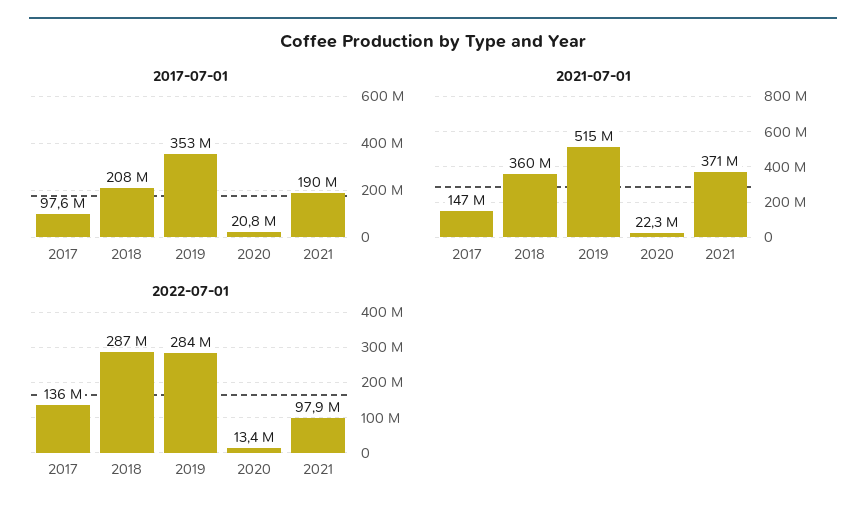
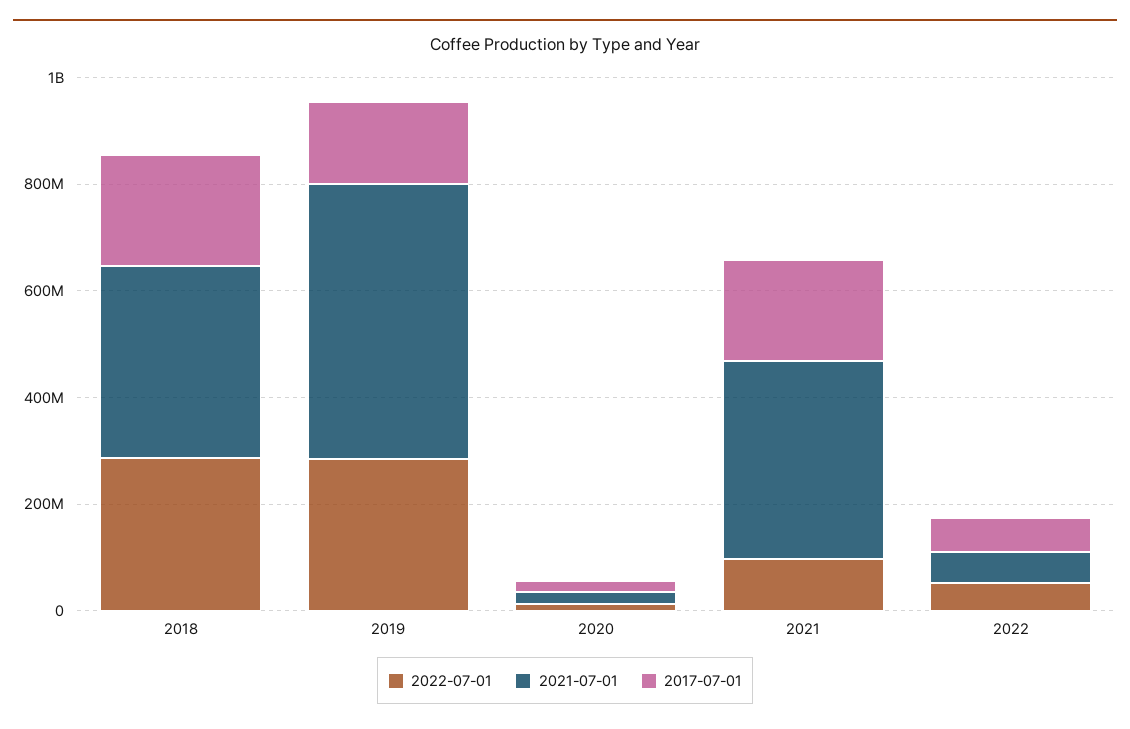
2017-07-01, 2017: 97600000 -> none
2017-07-01, 2019: 353000000 -> 150000000
2021-07-01, 2017: 147000000 -> none
2022-07-01, 2017: 136000000 -> none
2022-07-01, 2022: none -> 50000000
2021-07-01, 2022: none -> 50000000
2017-07-01, 2022: none -> 50000000

